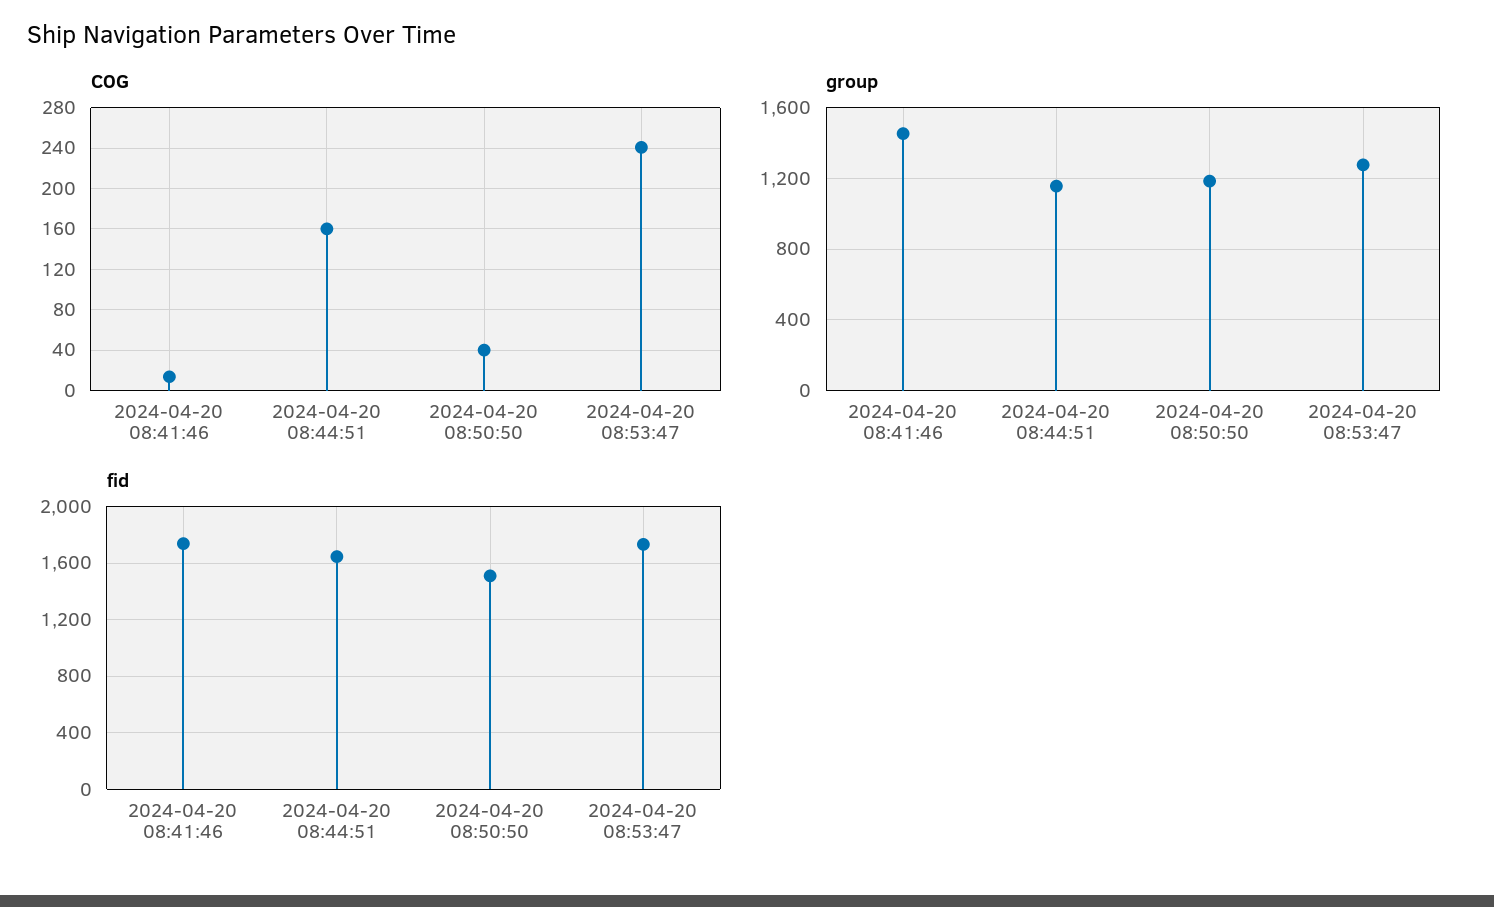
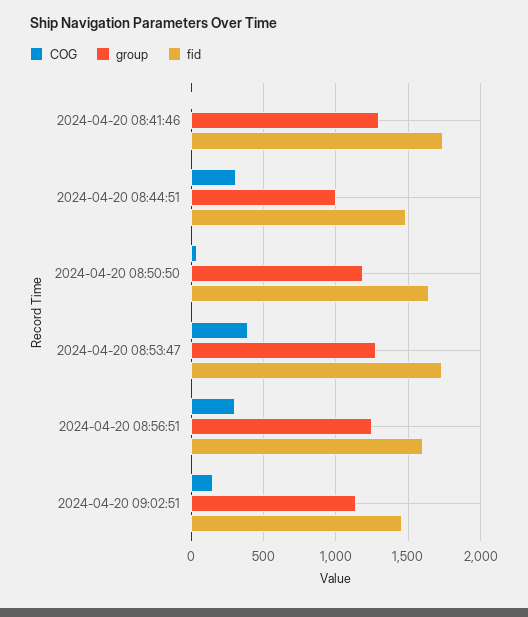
COG, 2024-04-20 08:44:51: 160 -> 300
COG, 2024-04-20 08:53:47: 240 -> 400
group, 2024-04-20 08:41:46: 1450 -> 1300
group, 2024-04-20 08:44:51: 1150 -> 1000
fid, 2024-04-20 08:44:51: 1650 -> 1500
fid, 2024-04-20 08:50:50: 1500 -> 1650
COG, 2024-04-20 08:56:51: none -> 300
group, 2024-04-20 08:56:51: none -> 1250
fid, 2024-04-20 08:56:51: none -> 1600
COG, 2024-04-20 09:02:51: none -> 150
group, 2024-04-20 09:02:51: none -> 1150
fid, 2024-04-20 09:02:51: none -> 1450

